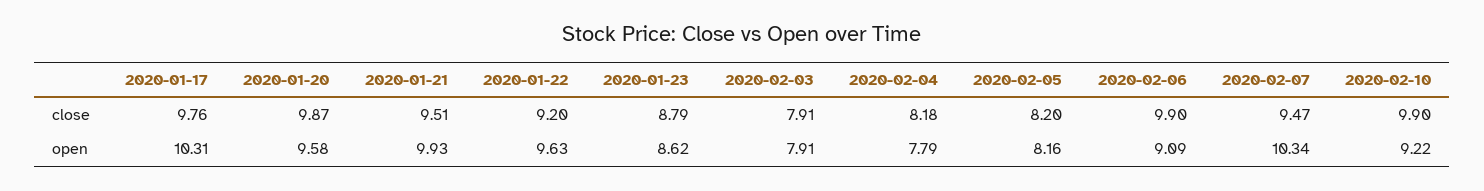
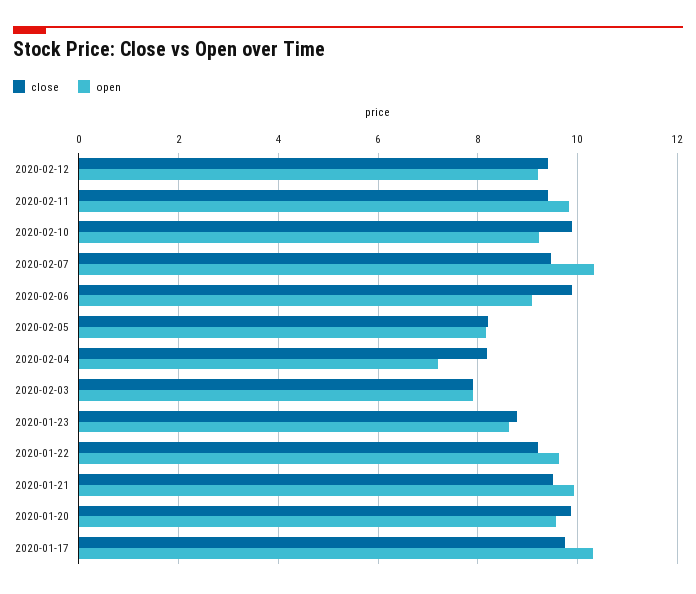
open, 2020-02-04: 7.79 -> 7.2
close, 2020-02-12: none -> 9.4
open, 2020-02-12: none -> 9.2
close, 2020-02-11: none -> 9.4
open, 2020-02-11: none -> 9.8

